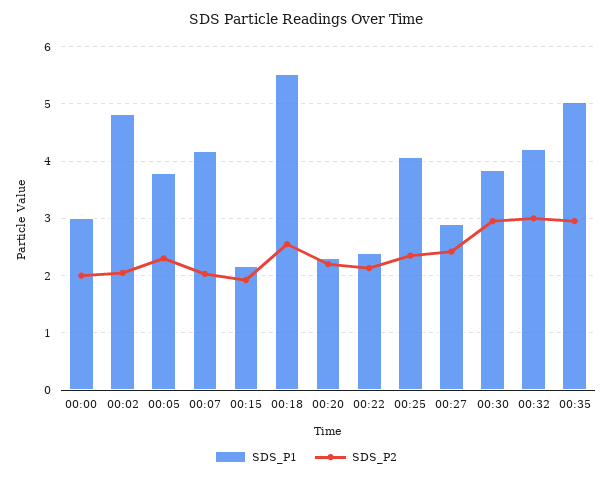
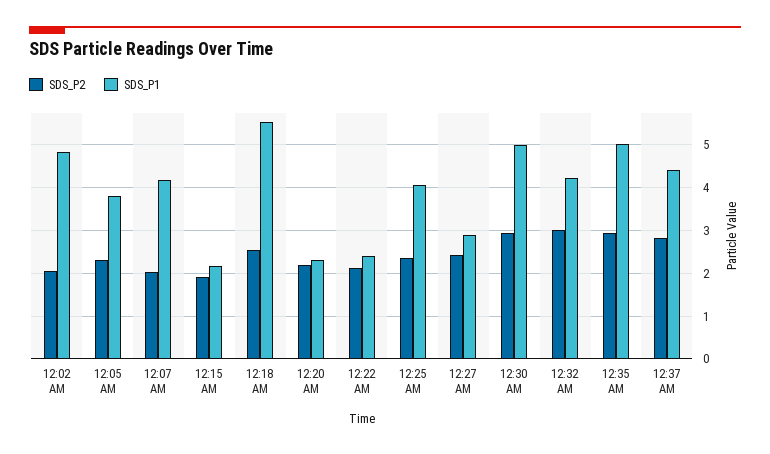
SDS_P1, 00:00: 3 -> none
SDS_P2, 00:00: 2 -> none
SDS_P1, 00:30: 3.8 -> 5
SDS_P2, 12:37 AM: none -> 2.8
SDS_P1, 12:37 AM: none -> 4.4

